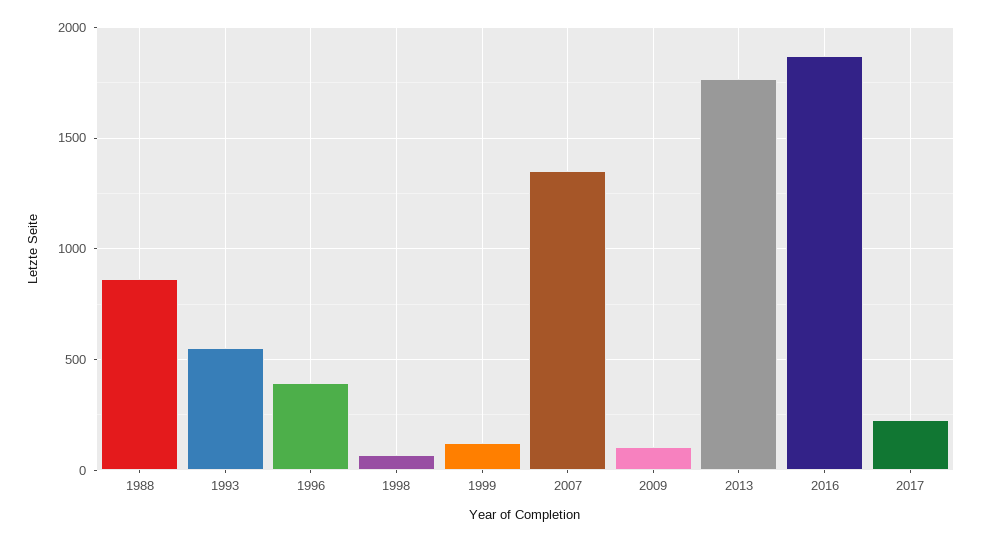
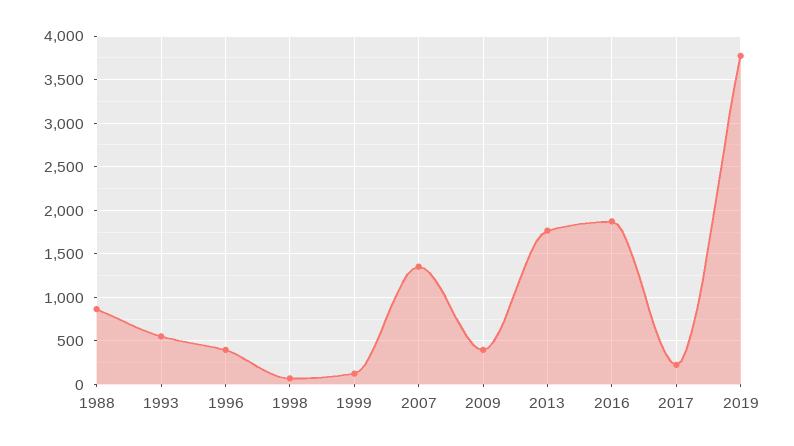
2009: 100 -> 400
2019: none -> 3800

